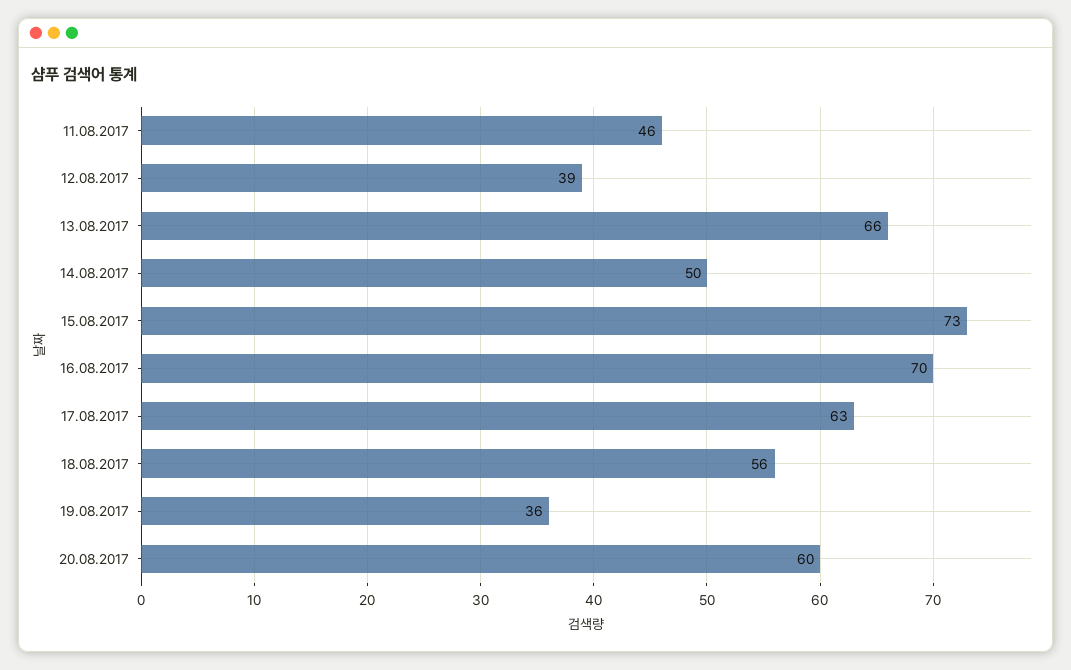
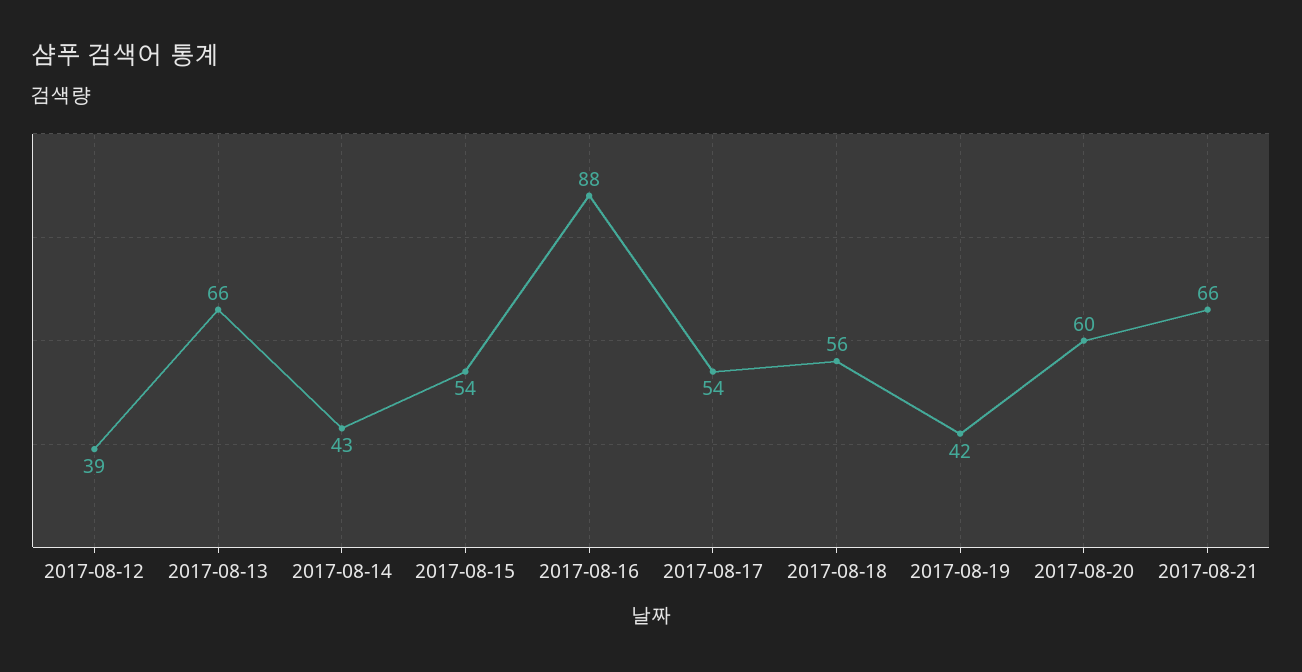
11.08.2017: 46 -> none
14.08.2017: 50 -> 43
15.08.2017: 73 -> 54
16.08.2017: 70 -> 88
17.08.2017: 63 -> 54
19.08.2017: 36 -> 42
2017-08-21: none -> 66

